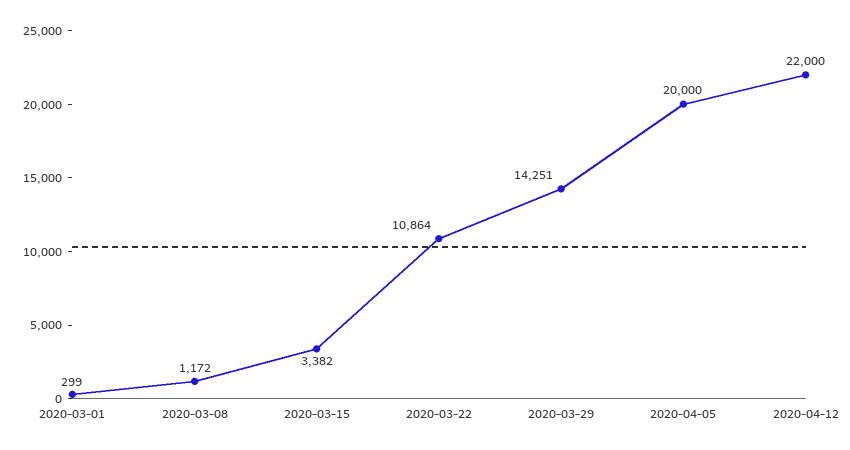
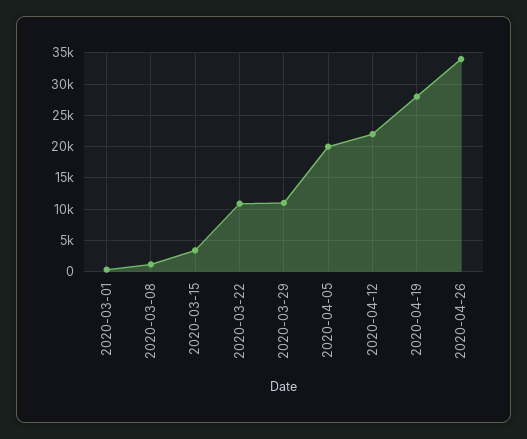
2020-03-29: 14251 -> 11000
2020-04-19: none -> 28000
2020-04-26: none -> 34000

